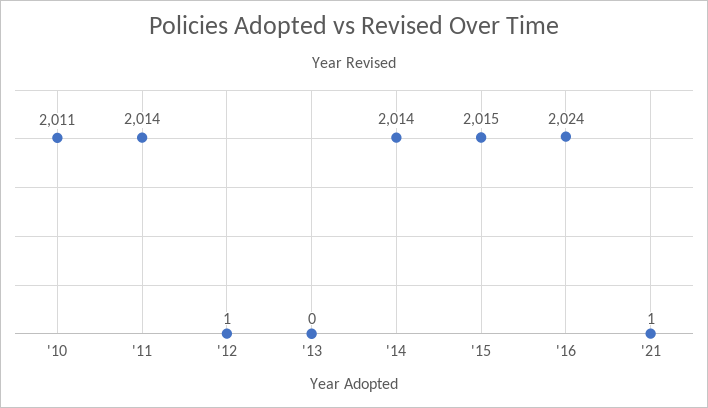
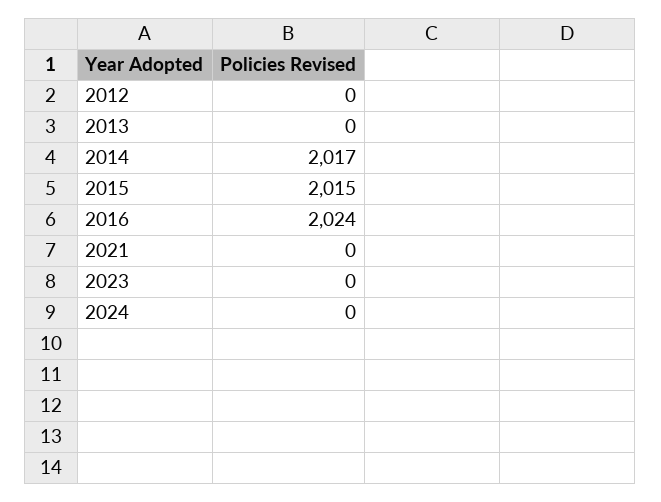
'10: 2011 -> none
'11: 2014 -> none
'12: 1 -> 0
'14: 2014 -> 2017
'21: 1 -> 0
2023: none -> 0
2024: none -> 0

